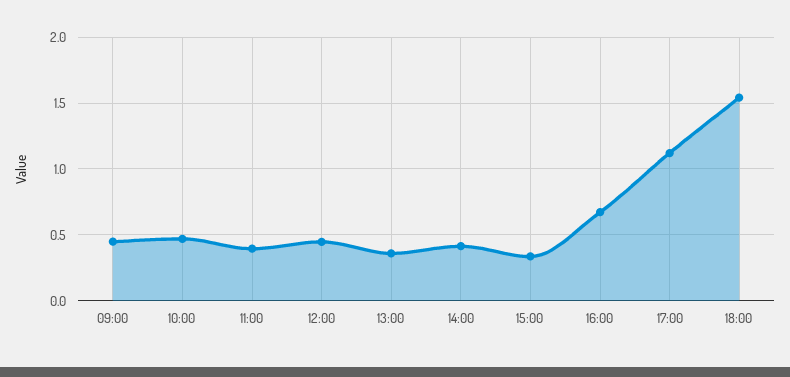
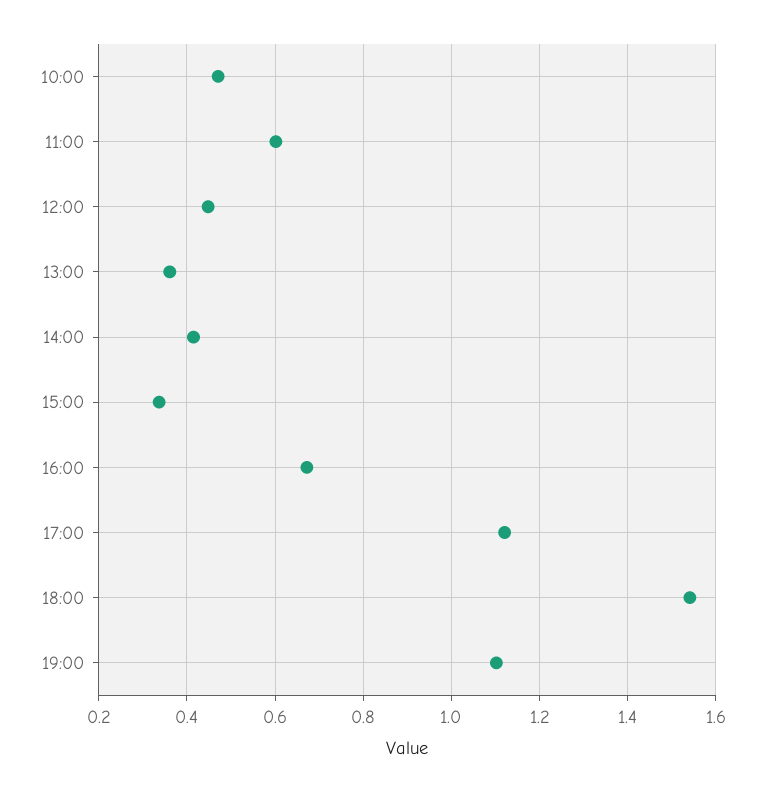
09:00: 0.45 -> none
11:00: 0.4 -> 0.6
19:00: none -> 1.1

